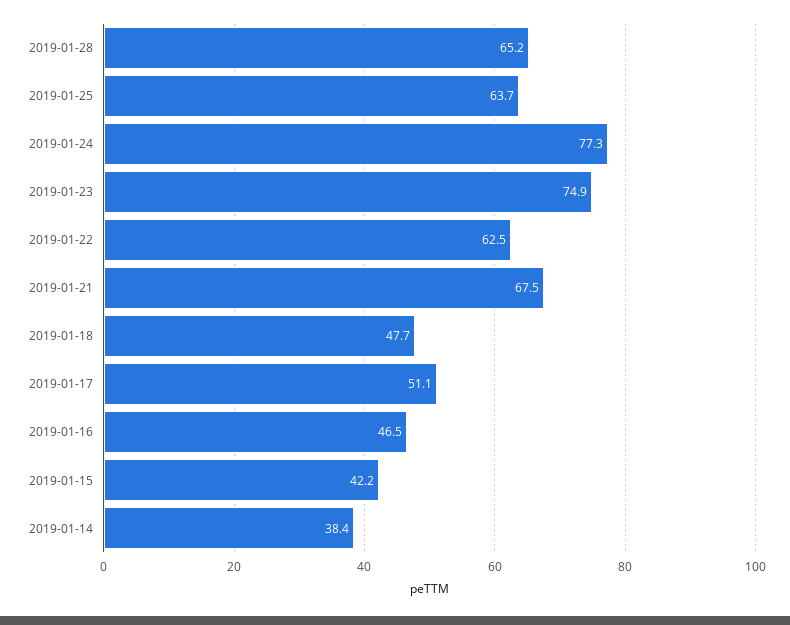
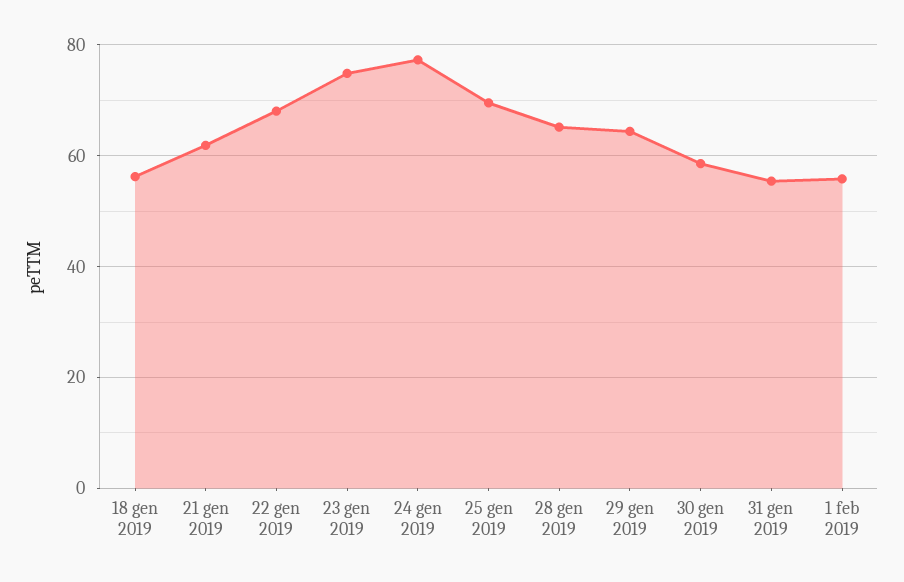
2019-01-25: 63.7 -> 70
2019-01-22: 62.5 -> 68
2019-01-21: 67.5 -> 62
2019-01-18: 47.7 -> 56
2019-01-17: 51.1 -> none
2019-01-16: 46.5 -> none
2019-01-15: 42.2 -> none
2019-01-14: 38.4 -> none
29 gen 2019: none -> 64
30 gen 2019: none -> 58
31 gen 2019: none -> 56
1 feb 2019: none -> 56

